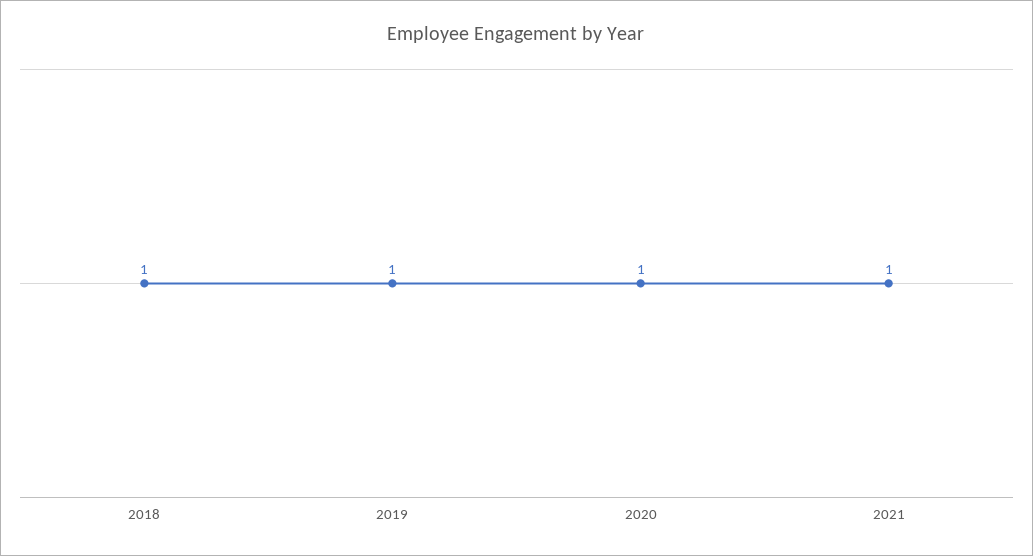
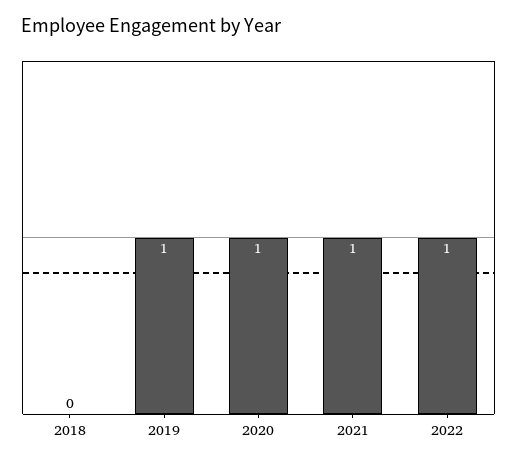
2018: 1 -> 0
2022: none -> 1

